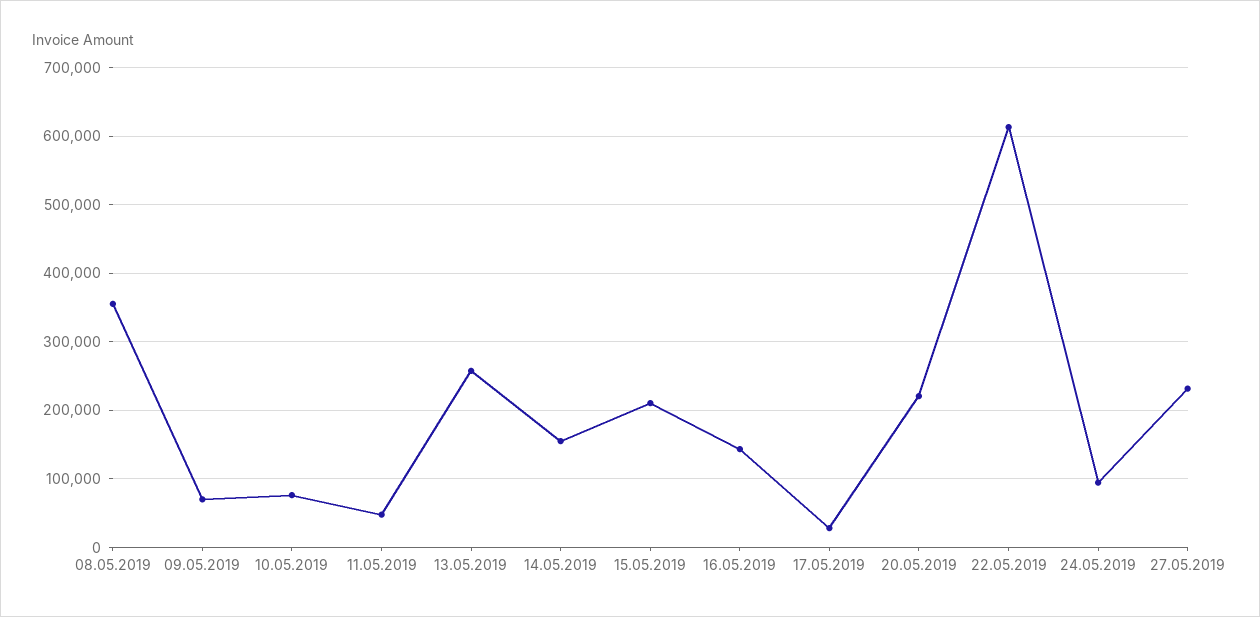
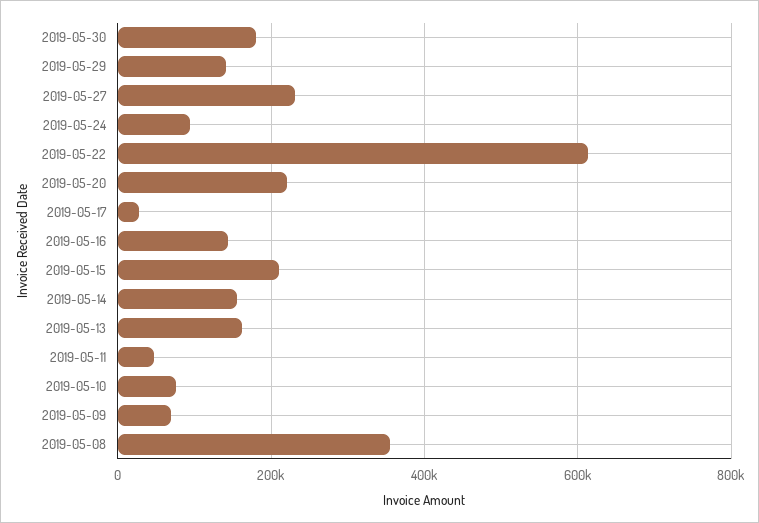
13.05.2019: 260000 -> 160000
2019-05-30: none -> 180000
2019-05-29: none -> 140000

